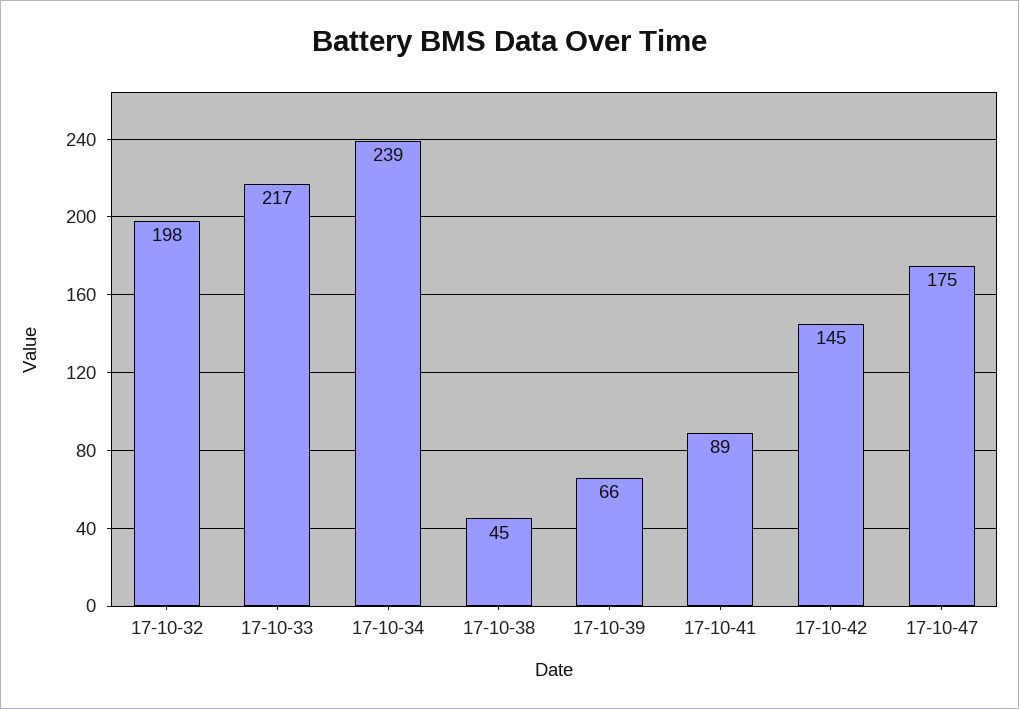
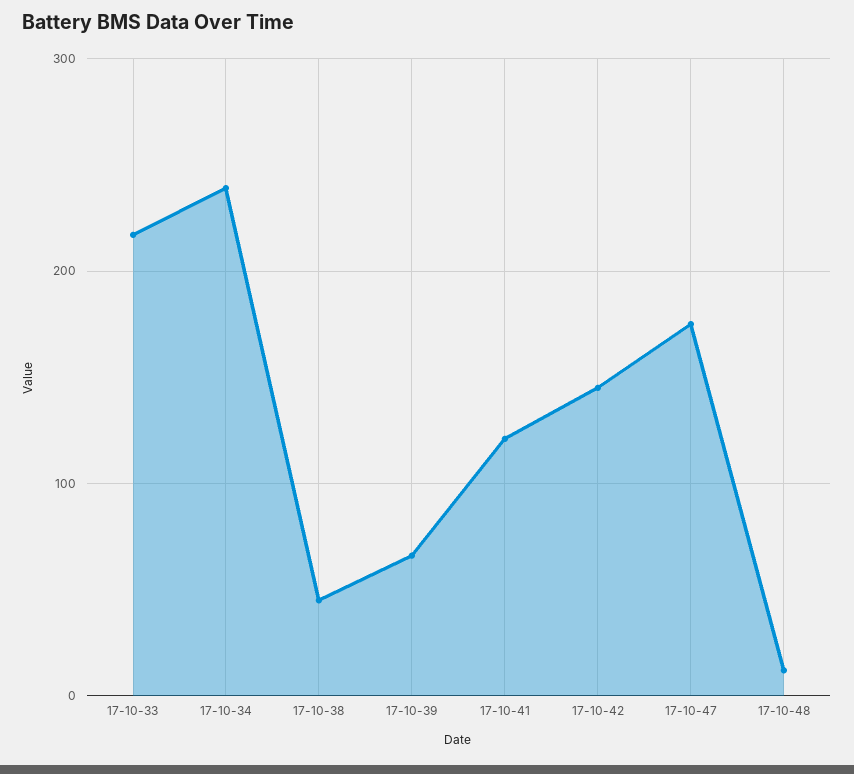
17-10-32: 198 -> none
17-10-41: 89 -> 120
17-10-48: none -> 10

